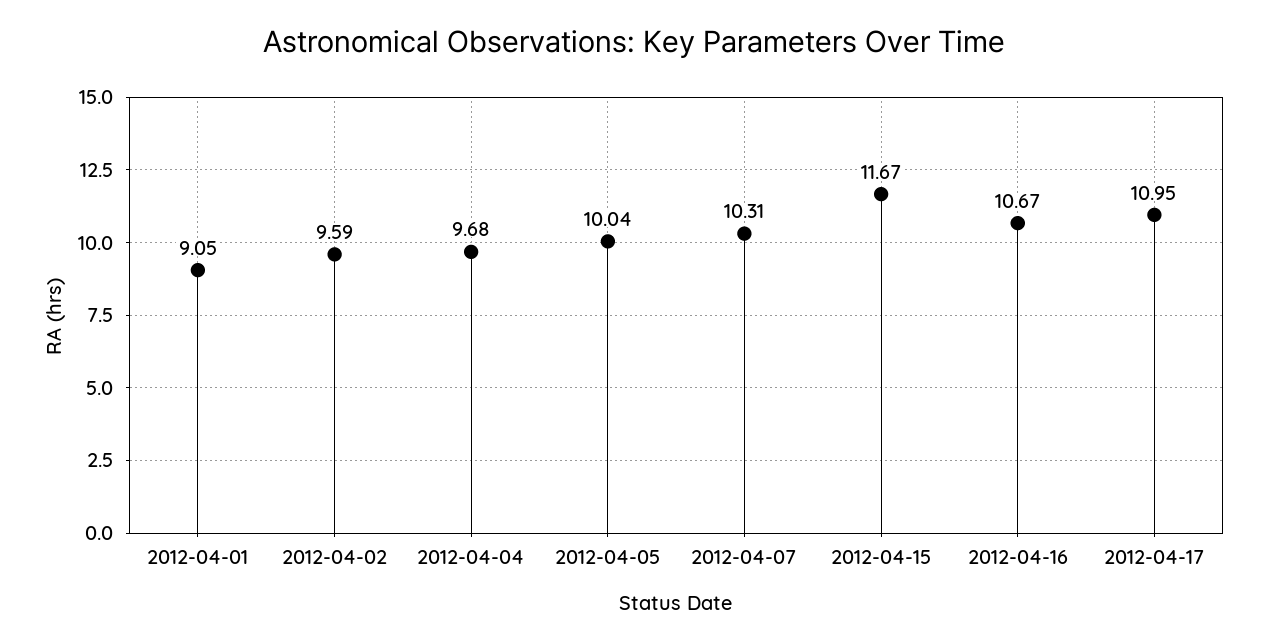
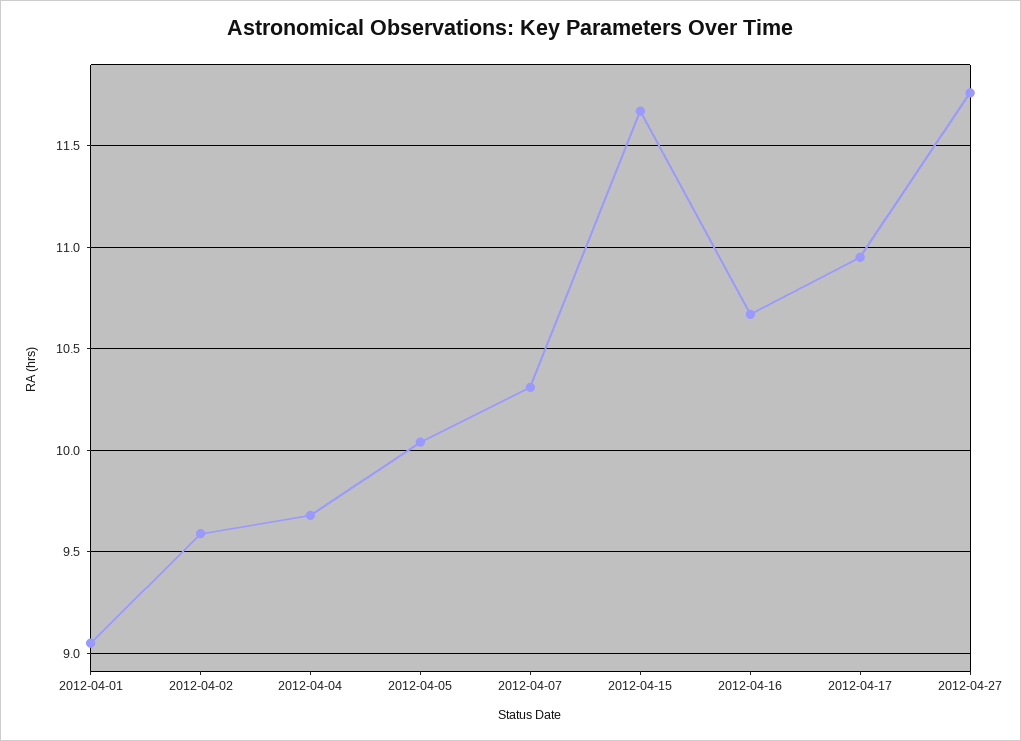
2012-04-27: none -> 11.75

